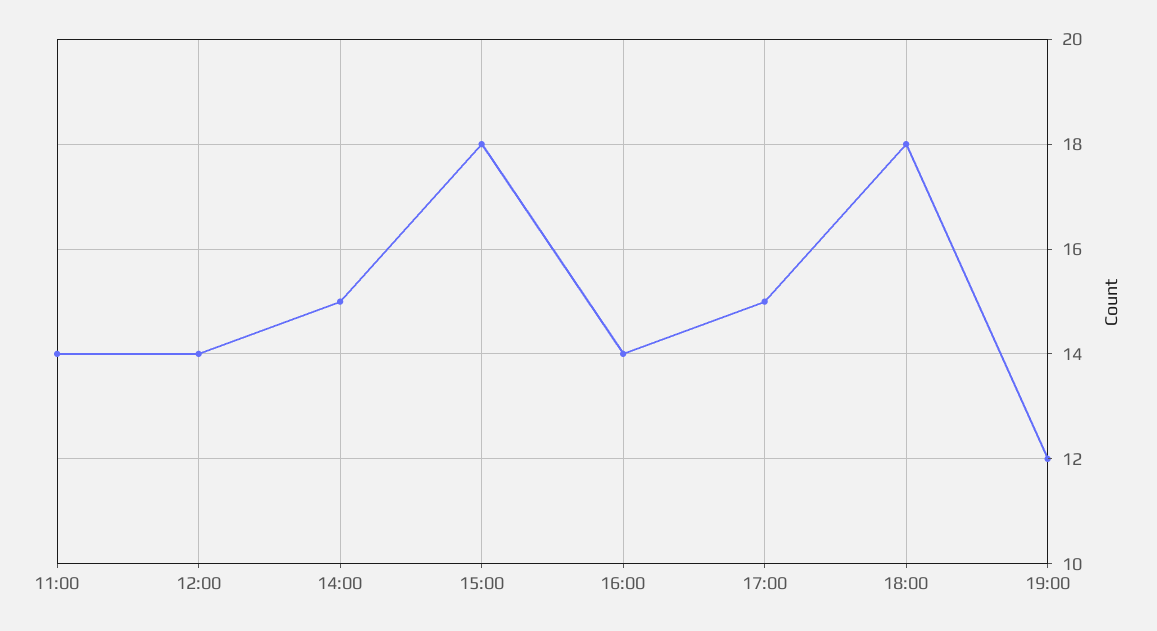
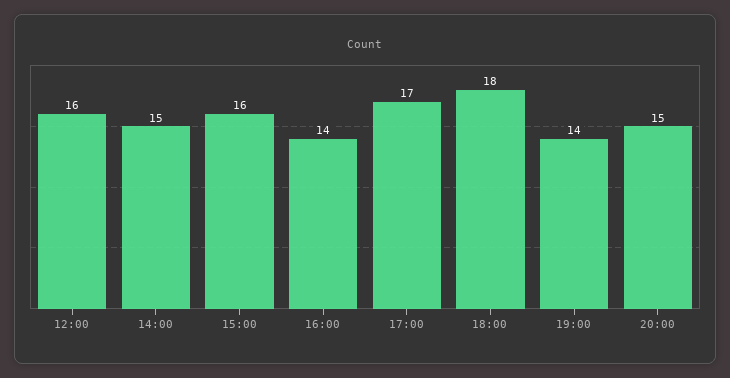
11:00: 14 -> none
12:00: 14 -> 16
15:00: 18 -> 16
17:00: 15 -> 17
19:00: 12 -> 14
20:00: none -> 15

